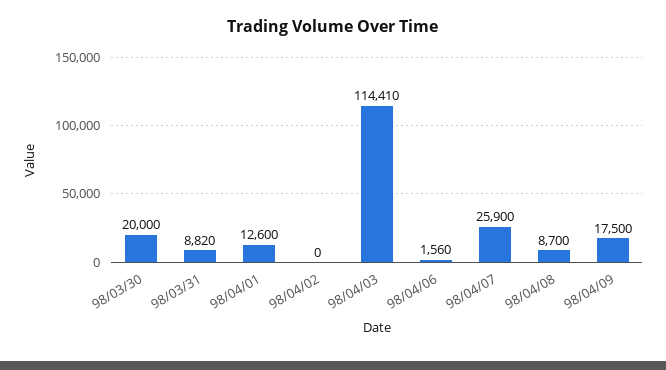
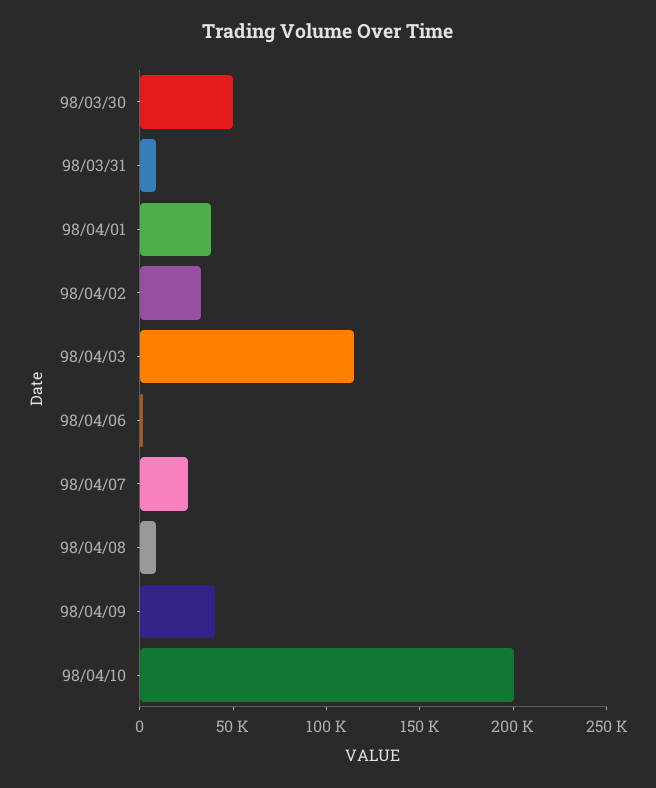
98/03/30: 20000 -> 50000
98/04/01: 12600 -> 40000
98/04/02: 0 -> 30000
98/04/09: 17500 -> 40000
98/04/10: none -> 200000

